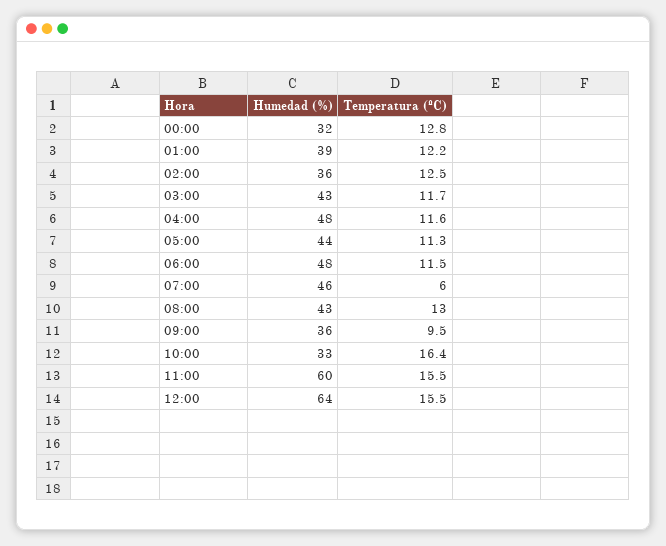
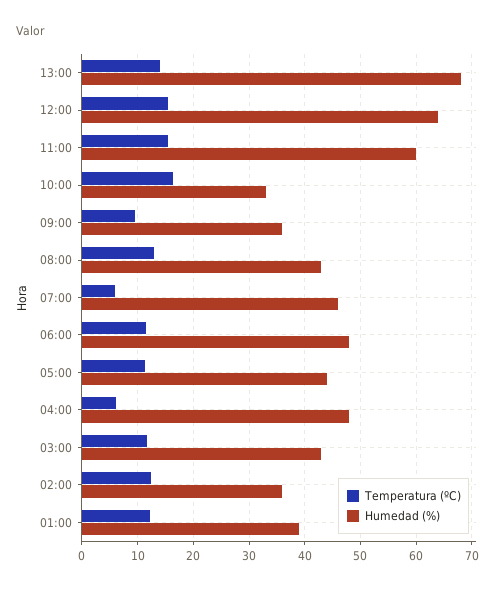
Humedad (%), 00:00: 32 -> none
Temperatura (ºC), 00:00: 12.8 -> none
Temperatura (ºC), 04:00: 11.6 -> 6
Temperatura (ºC), 13:00: none -> 14
Humedad (%), 13:00: none -> 68

